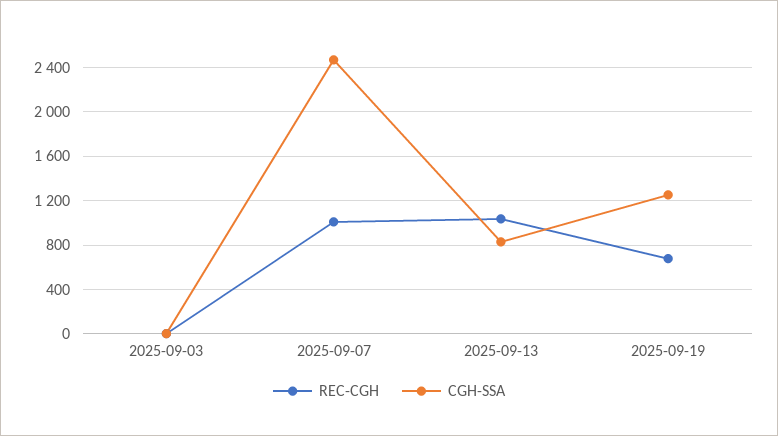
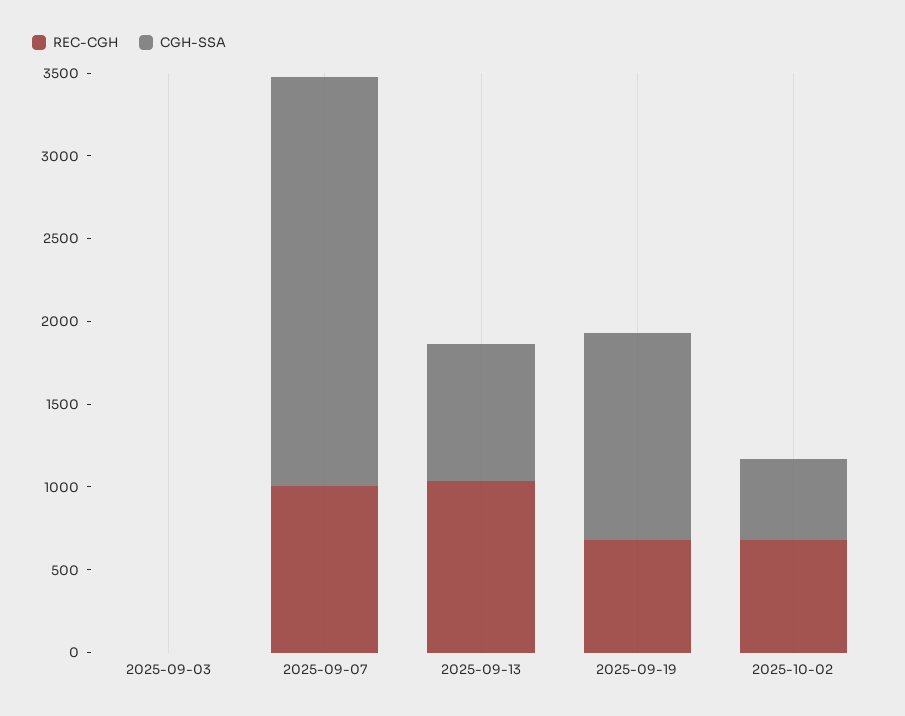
REC-CGH, 2025-10-02: none -> 700
CGH-SSA, 2025-10-02: none -> 500

